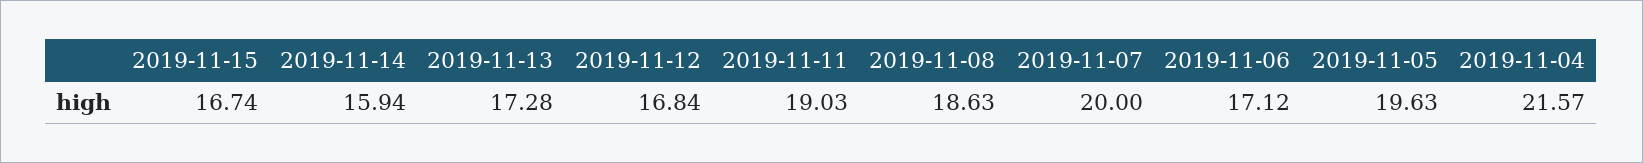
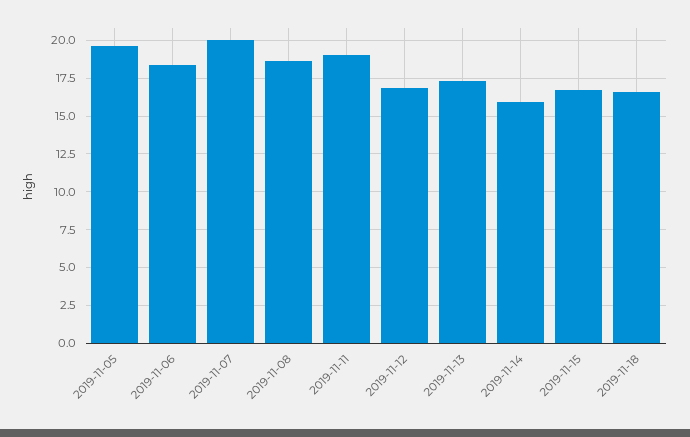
2019-11-06: 17.12 -> 18.5
2019-11-04: 21.57 -> none
2019-11-18: none -> 16.5

